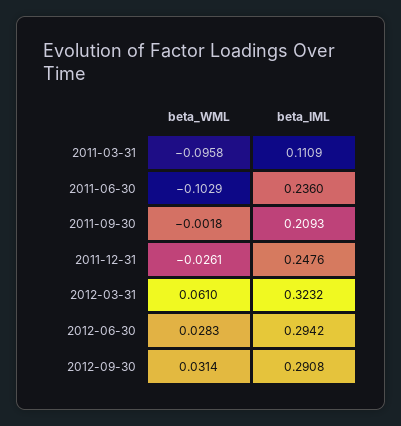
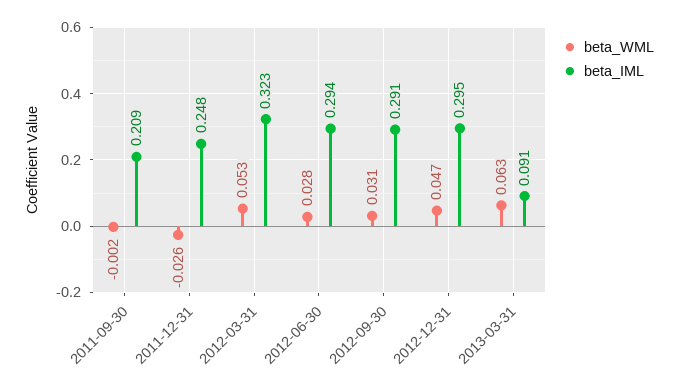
beta_WML, 2011-03-31: -0.0958 -> none
beta_IML, 2011-03-31: 0.1109 -> none
beta_WML, 2011-06-30: -0.1029 -> none
beta_IML, 2011-06-30: 0.236 -> none
beta_WML, 2012-03-31: 0.061 -> 0.053
beta_WML, 2012-12-31: none -> 0.047
beta_IML, 2012-12-31: none -> 0.295
beta_WML, 2013-03-31: none -> 0.063
beta_IML, 2013-03-31: none -> 0.091

